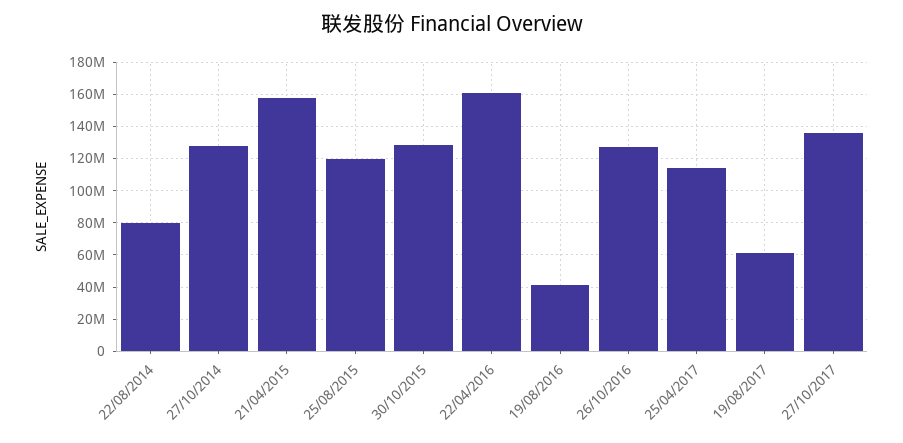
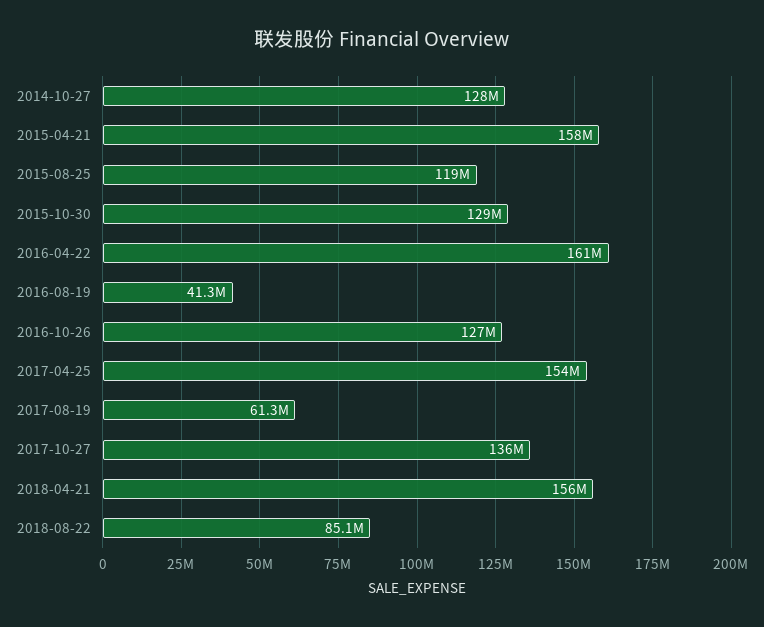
22/08/2014: 80000000 -> none
25/04/2017: 115000000 -> 154000000
2018-04-21: none -> 156000000
2018-08-22: none -> 85100000

